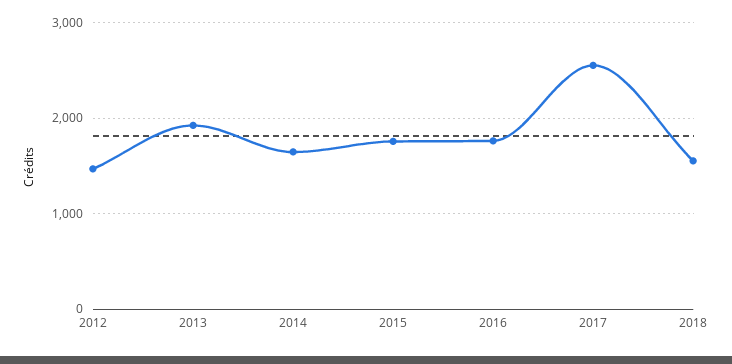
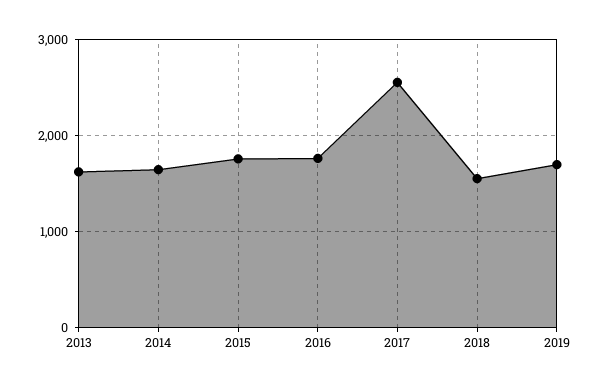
2012: 1500 -> none
2013: 1900 -> 1600
2019: none -> 1700

